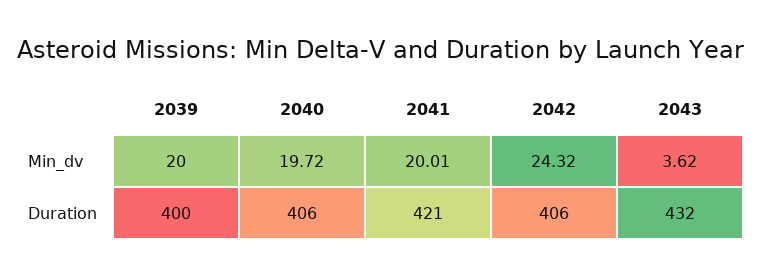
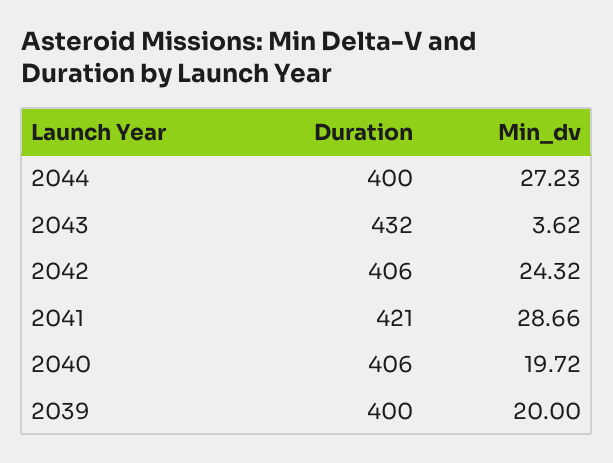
2041, Min_dv: 20.01 -> 28.66
2044, Duration: none -> 400
2044, Min_dv: none -> 27.23

